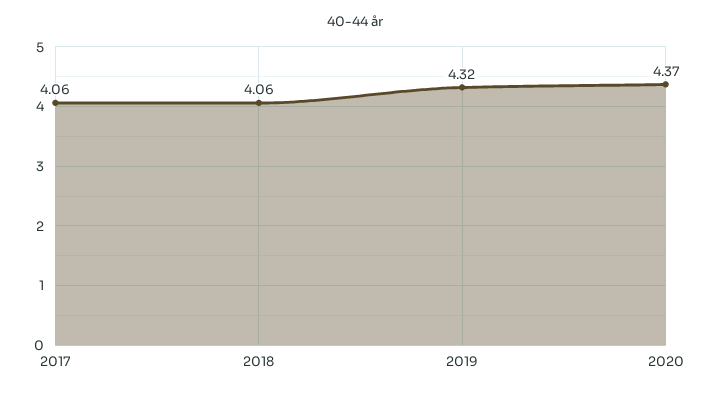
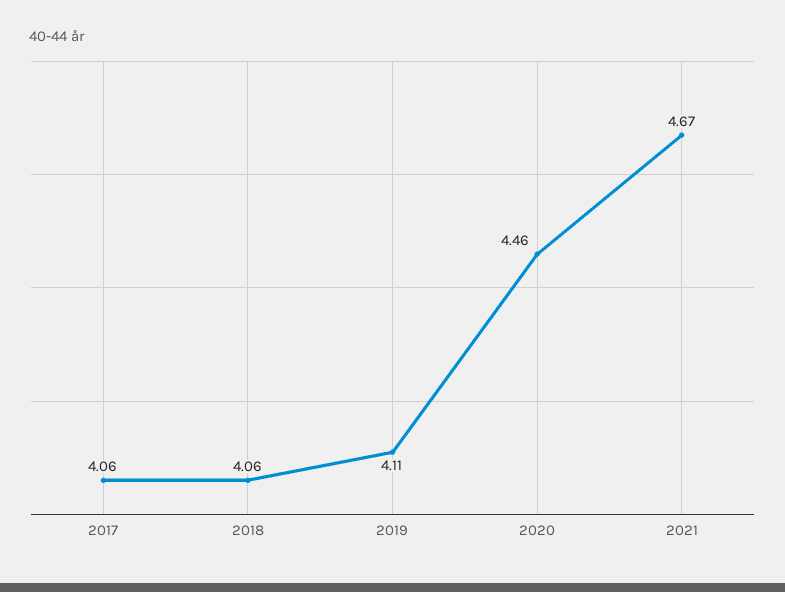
2019: 4.32 -> 4.11
2020: 4.37 -> 4.46
2021: none -> 4.67

